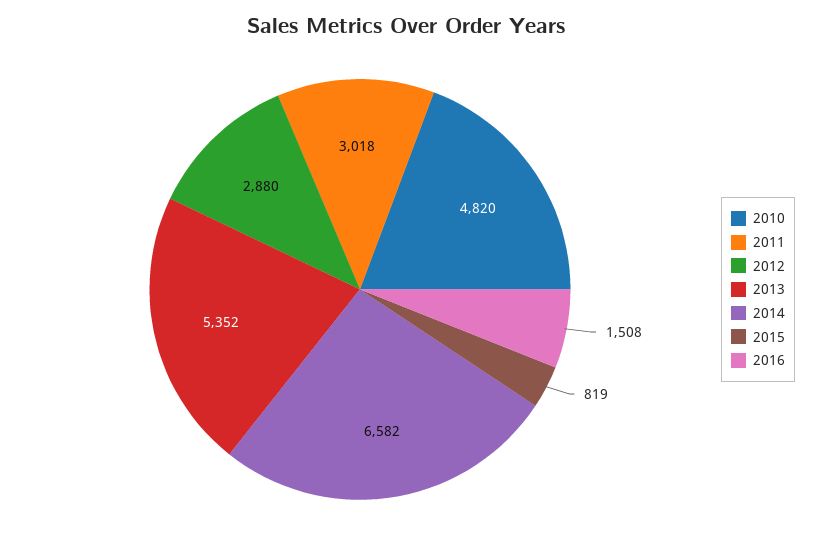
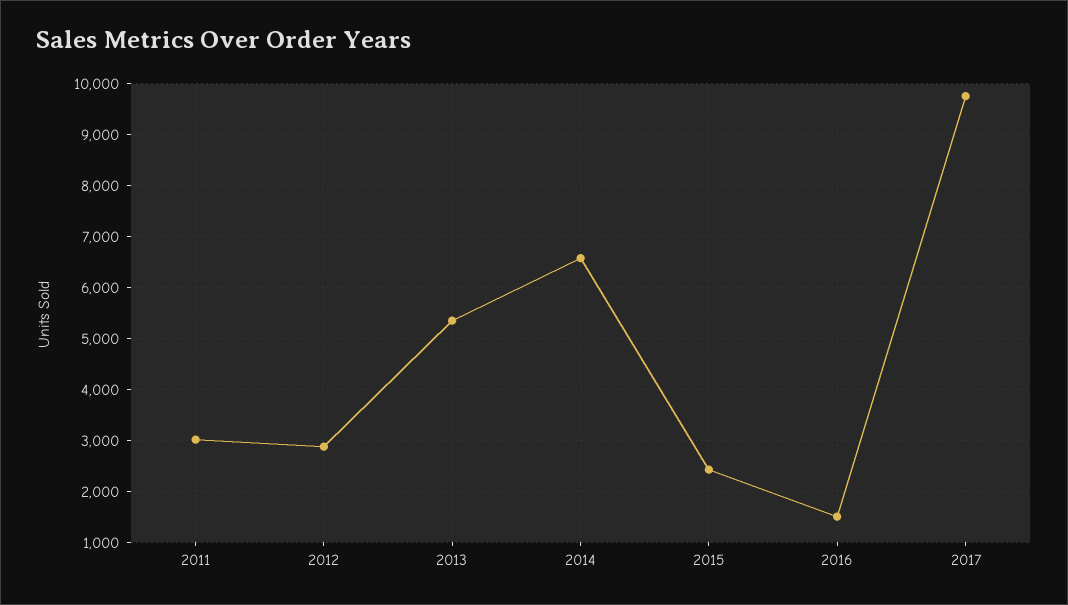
2010: 4820 -> none
2015: 819 -> 2400
2017: none -> 9800

